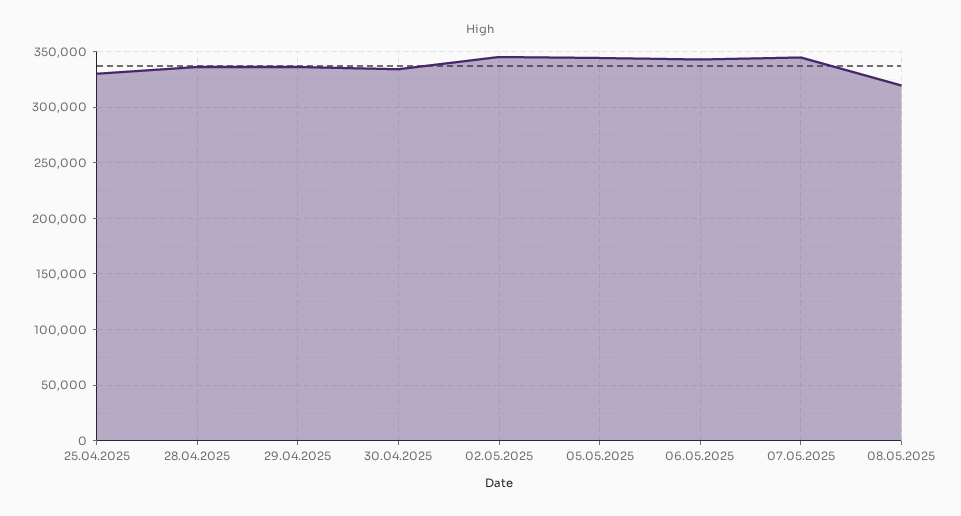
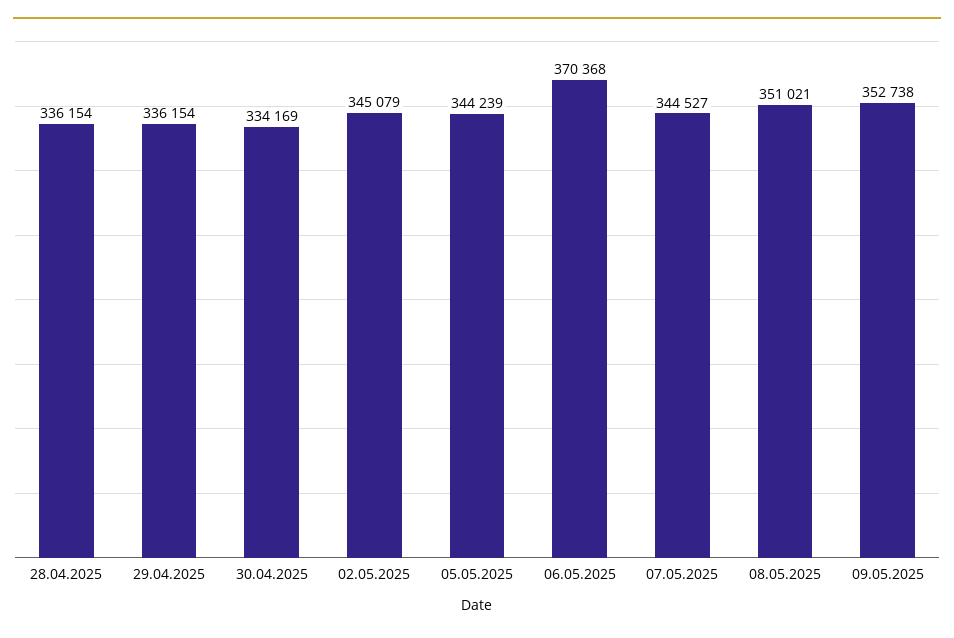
25.04.2025: 330000 -> none
06.05.2025: 340000 -> 370368
08.05.2025: 320000 -> 351021
09.05.2025: none -> 352738

